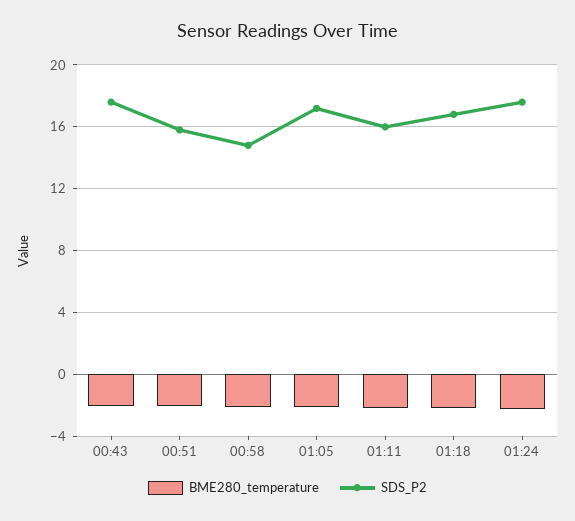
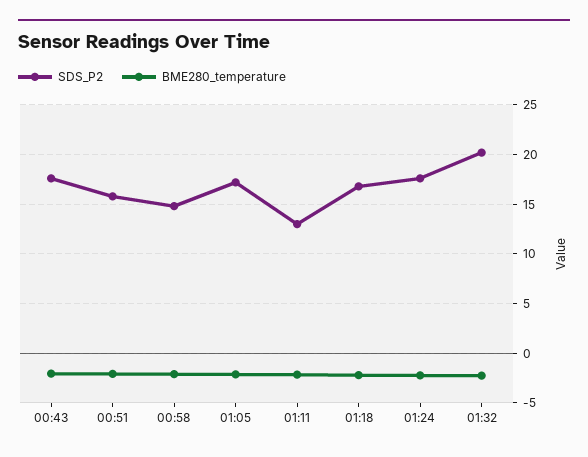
SDS_P2, 01:11: 16 -> 13
SDS_P2, 01:32: none -> 20
BME280_temperature, 01:32: none -> -2

